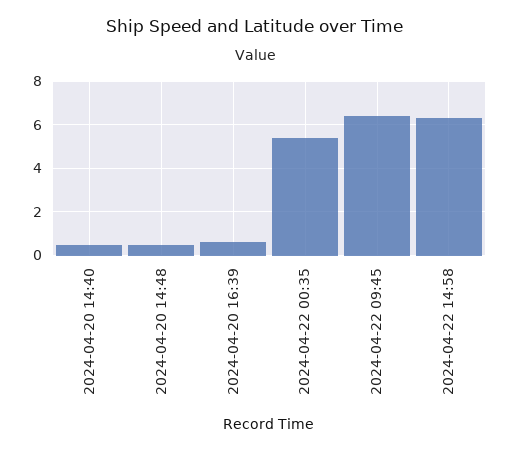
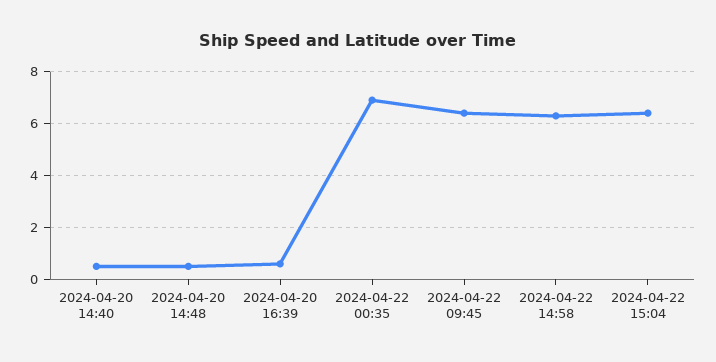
2024-04-22 00:35: 5.5 -> 7
2024-04-22 15:04: none -> 6.5

